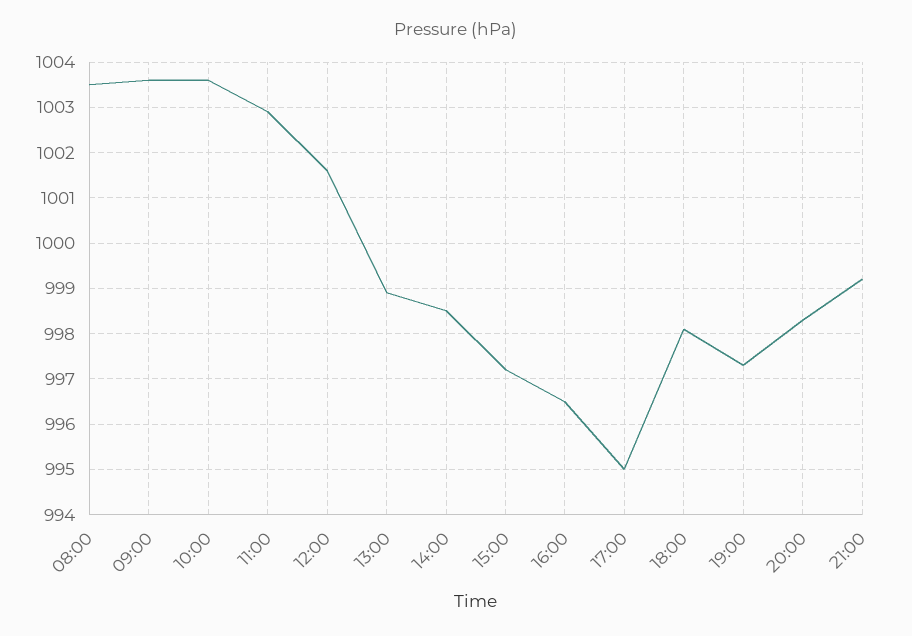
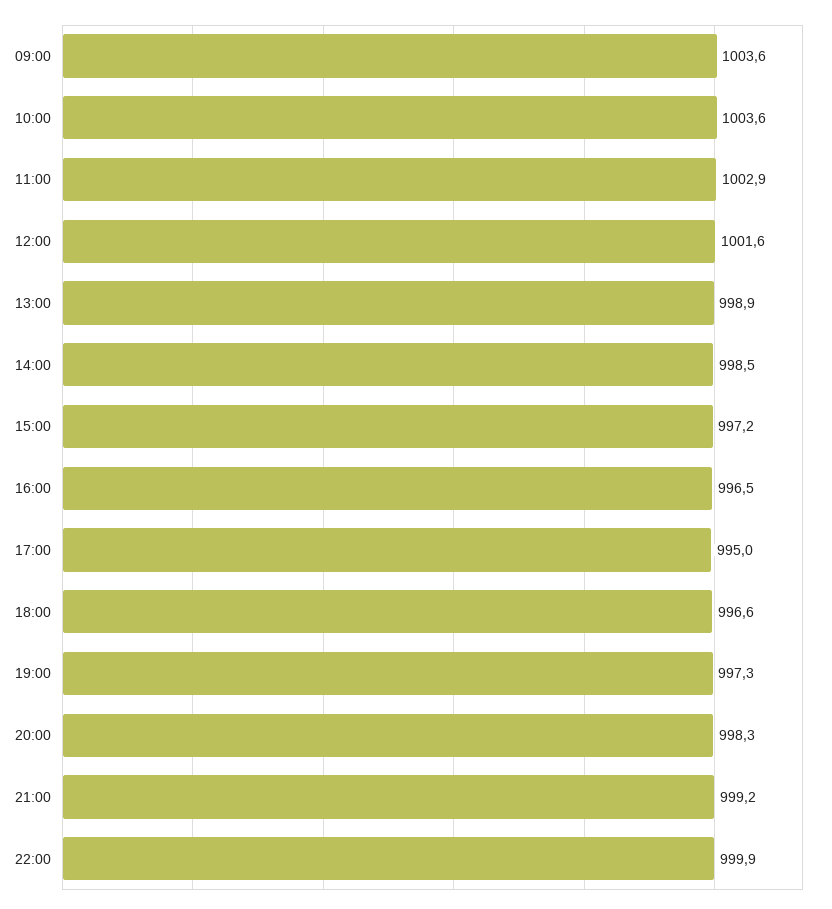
08:00: 1003.5 -> none
18:00: 998 -> 996.6
22:00: none -> 999.9

